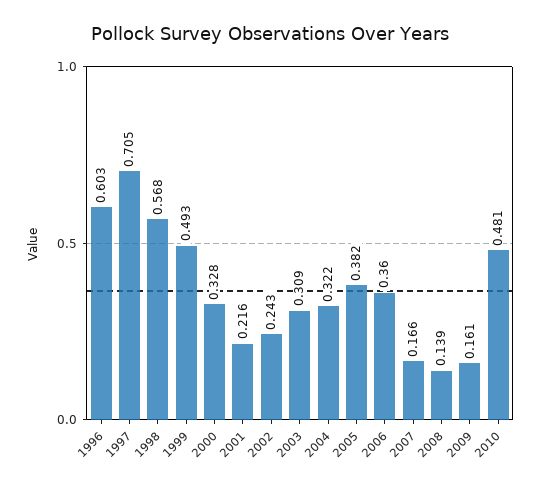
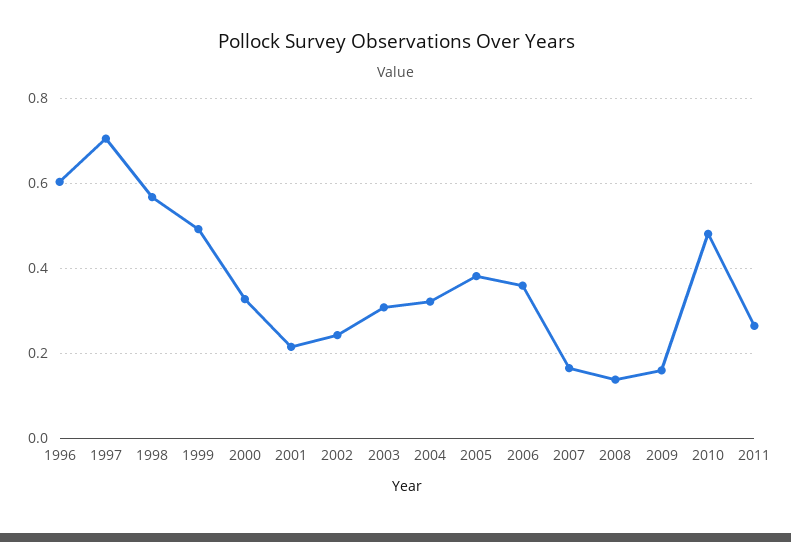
2011: none -> 0.26

